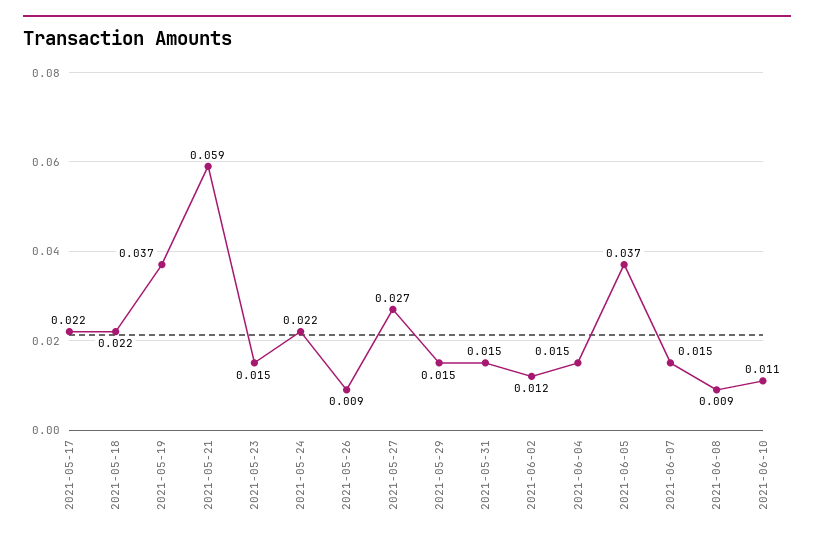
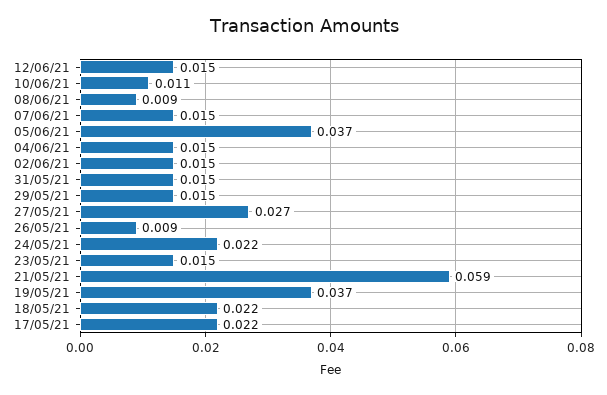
2021-06-02: 0.012 -> 0.015
12/06/21: none -> 0.015

